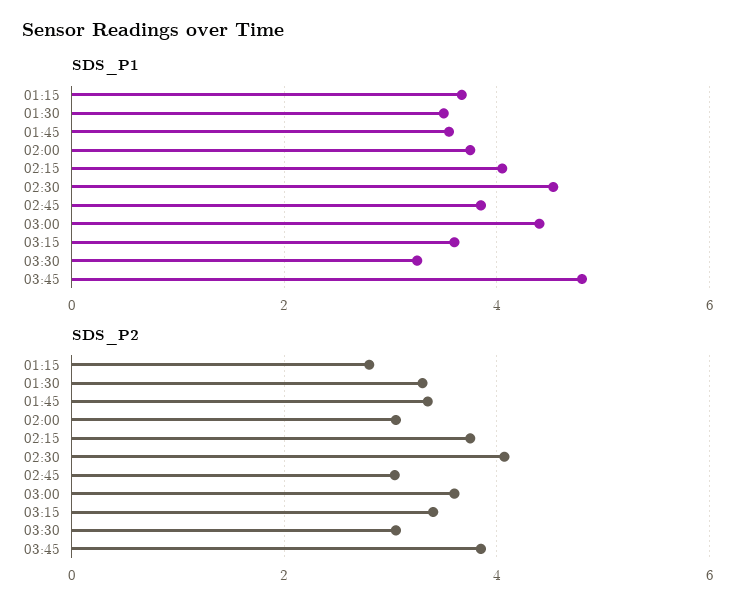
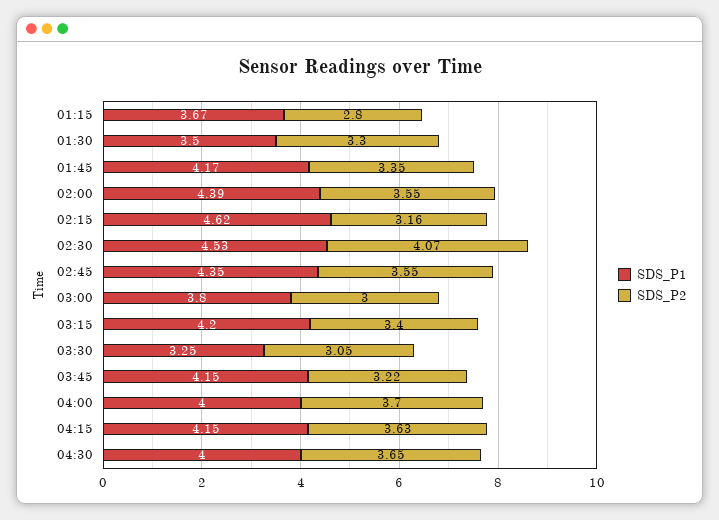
SDS_P1, 01:45: 3.6 -> 4.17
SDS_P1, 02:00: 3.8 -> 4.39
SDS_P1, 02:15: 4 -> 4.62
SDS_P1, 02:45: 3.8 -> 4.35
SDS_P1, 03:00: 4.4 -> 3.8
SDS_P1, 03:15: 3.6 -> 4.2
SDS_P1, 03:45: 4.8 -> 4.15
SDS_P2, 02:00: 3 -> 3.55
SDS_P2, 02:15: 3.8 -> 3.16
SDS_P2, 02:45: 3 -> 3.55
SDS_P2, 03:00: 3.6 -> 3
SDS_P2, 03:45: 3.8 -> 3.22
SDS_P1, 04:00: none -> 4
SDS_P2, 04:00: none -> 3.7
SDS_P1, 04:15: none -> 4.15
SDS_P2, 04:15: none -> 3.63
SDS_P1, 04:30: none -> 4
SDS_P2, 04:30: none -> 3.65

